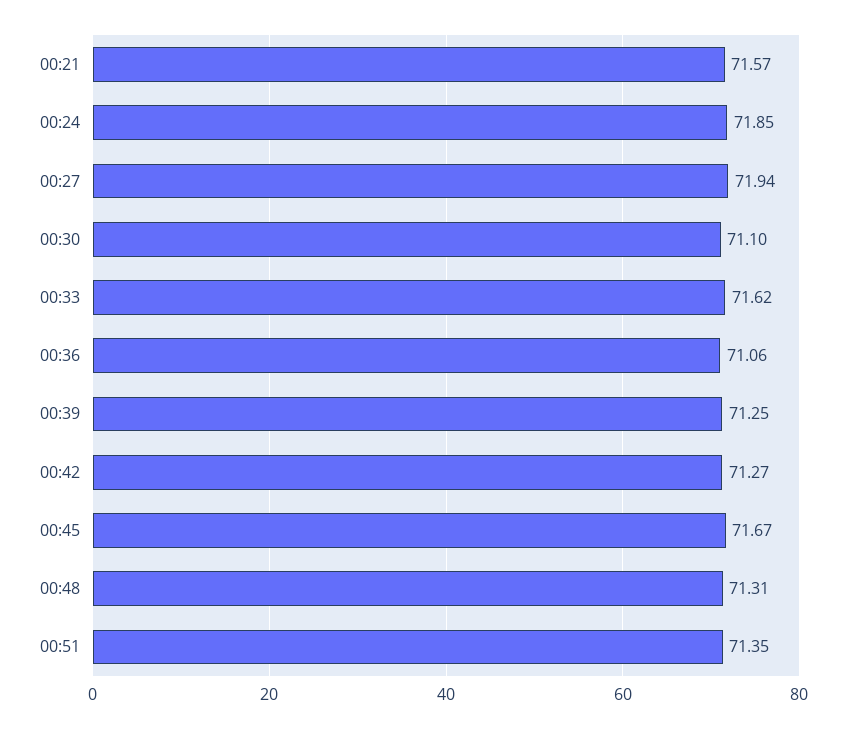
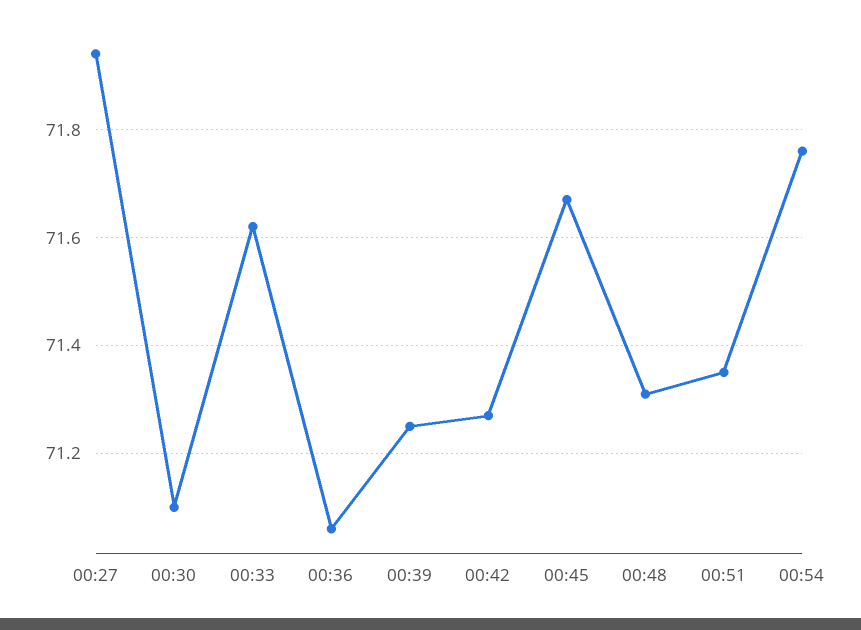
00:21: 71.57 -> none
00:24: 71.85 -> none
00:54: none -> 71.75

